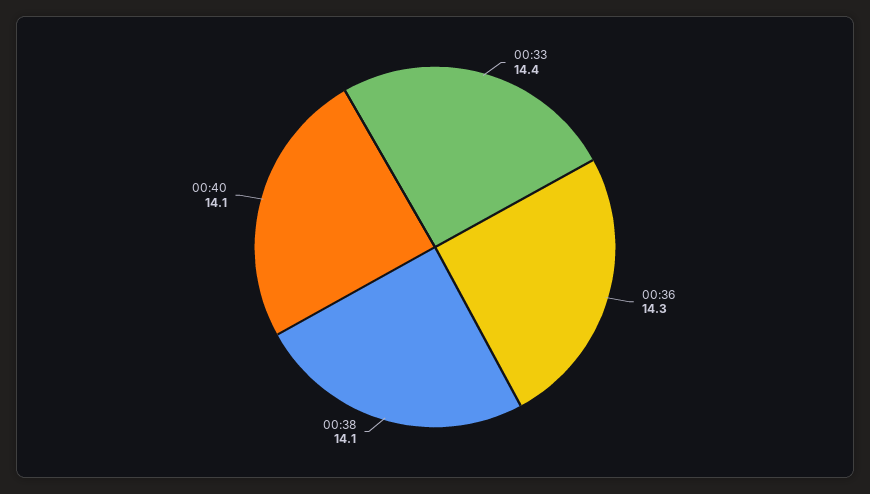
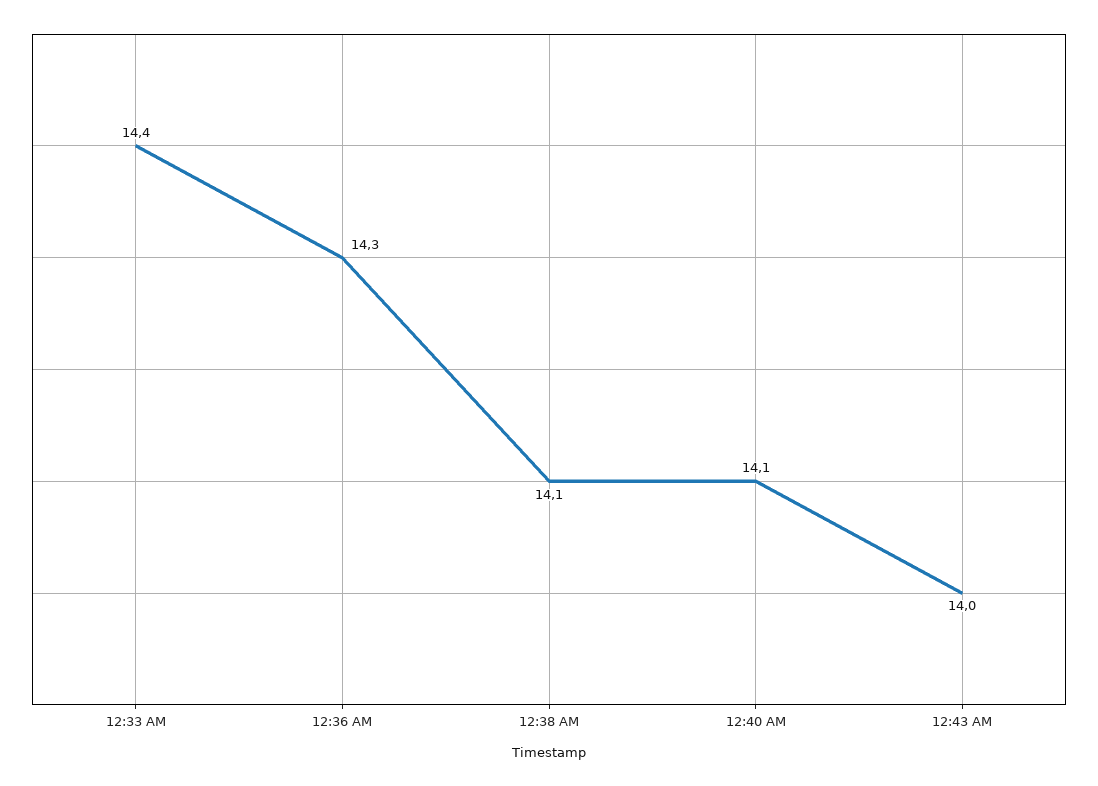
12:43 AM: none -> 14

